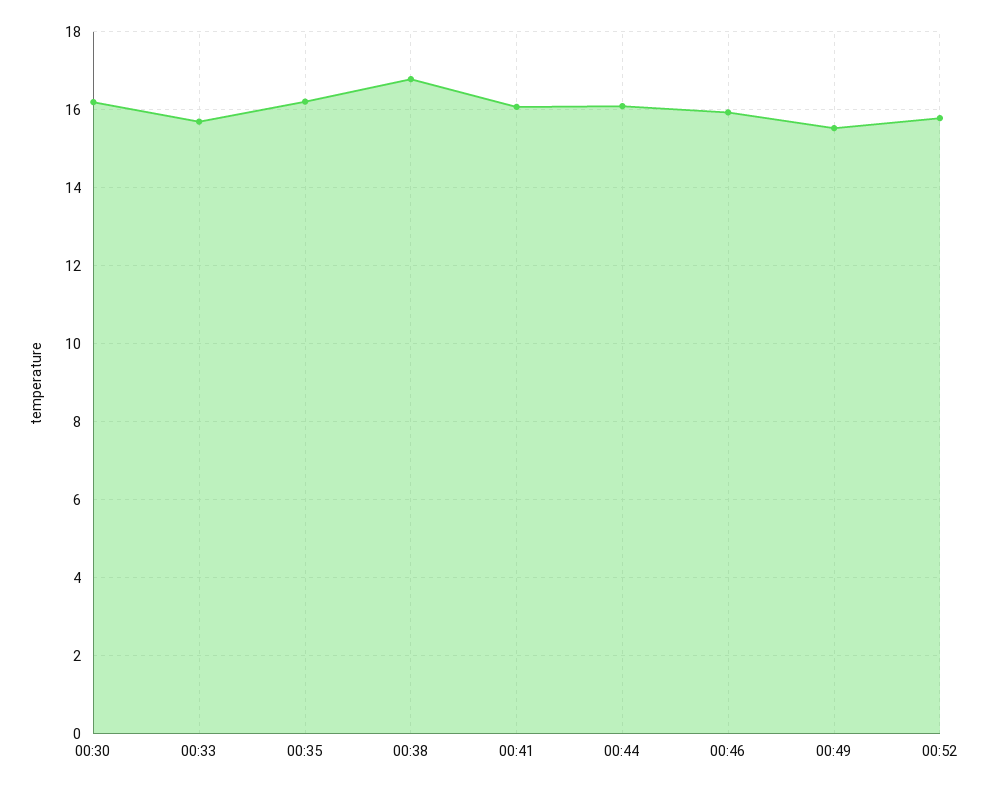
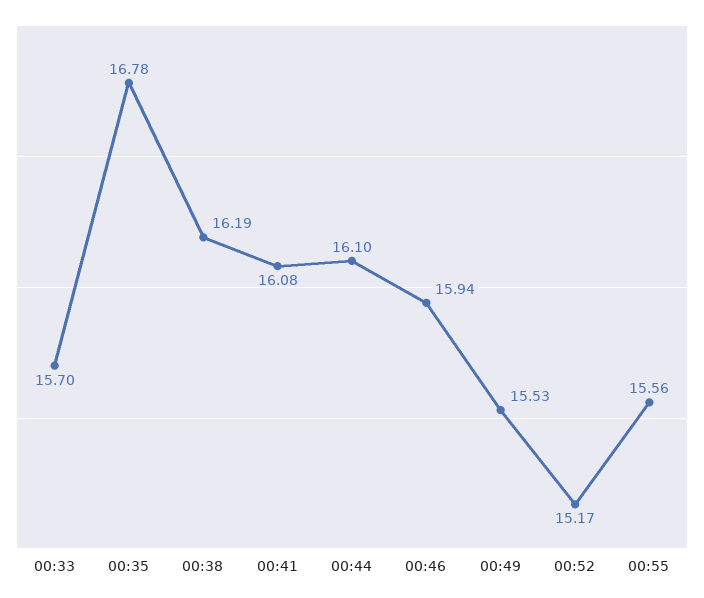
00:30: 16.2 -> none
00:35: 16.2 -> 16.78
00:38: 16.8 -> 16.19
00:52: 15.8 -> 15.17
00:55: none -> 15.56

